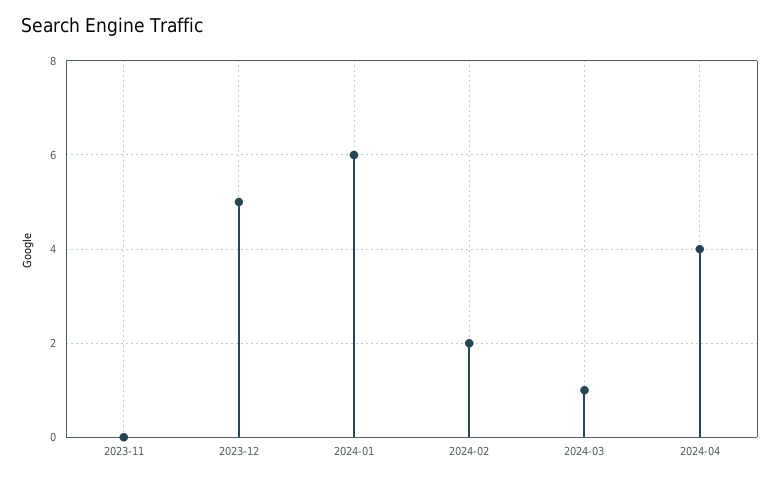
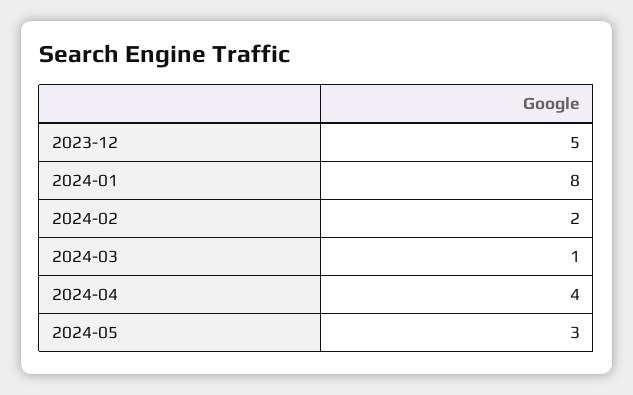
2023-11: 0 -> none
2024-01: 6 -> 8
2024-05: none -> 3

